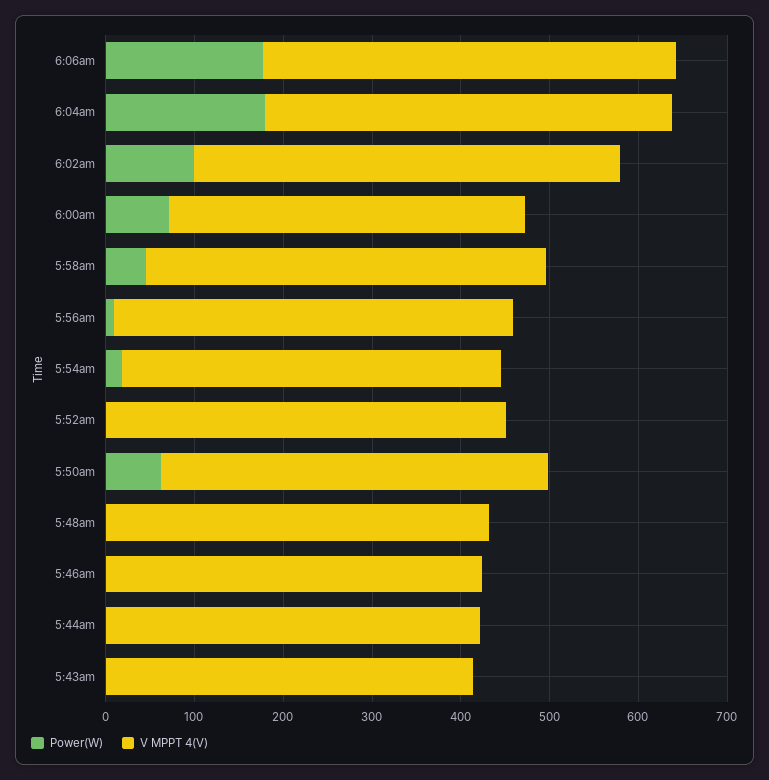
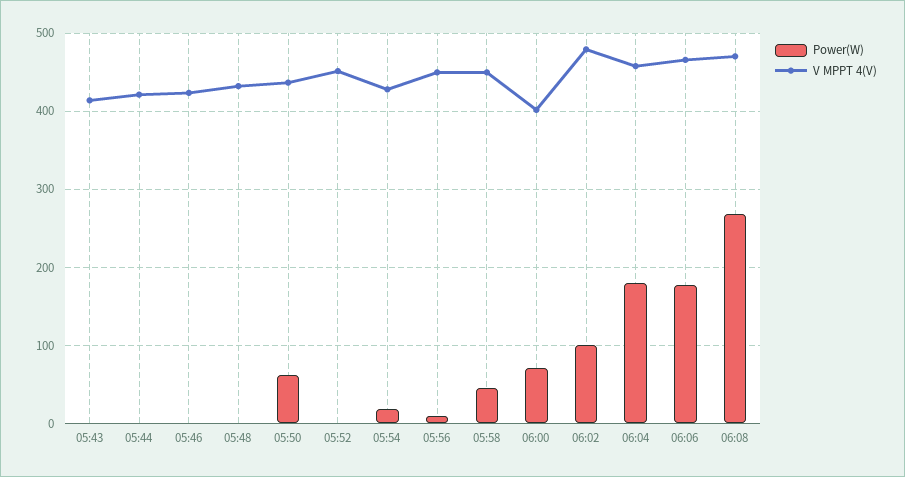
Power(W), 06:08: none -> 270
V MPPT 4(V), 06:08: none -> 470

